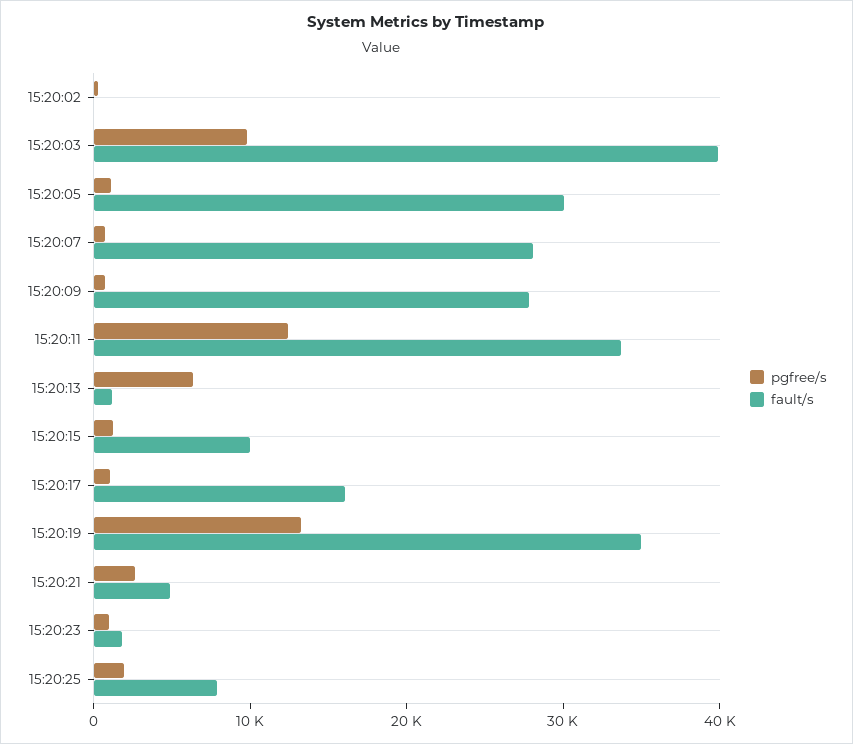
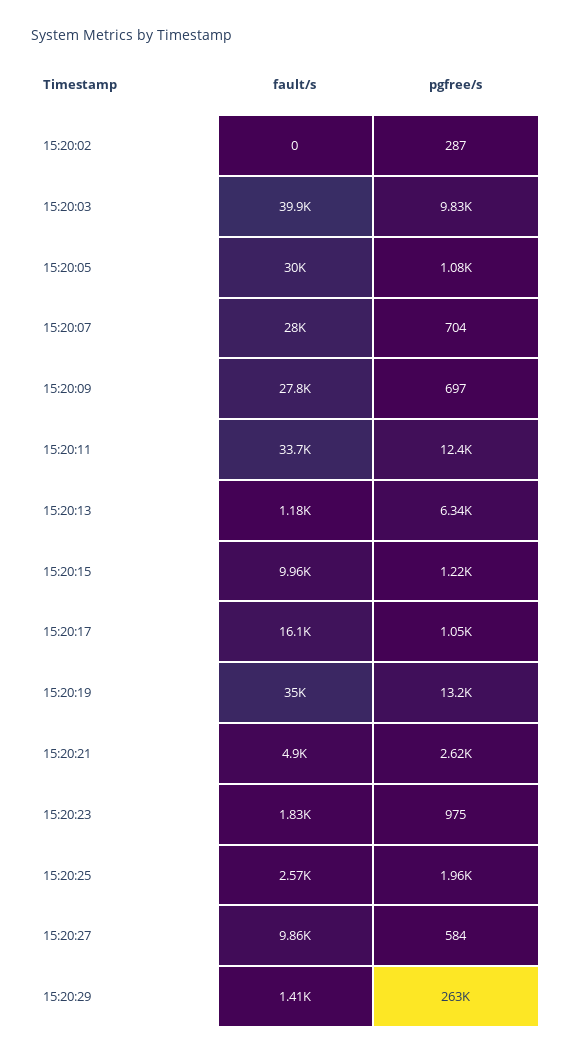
fault/s, 15:20:25: 8000 -> 2570
fault/s, 15:20:27: none -> 9860
pgfree/s, 15:20:27: none -> 584
fault/s, 15:20:29: none -> 1410
pgfree/s, 15:20:29: none -> 263000

